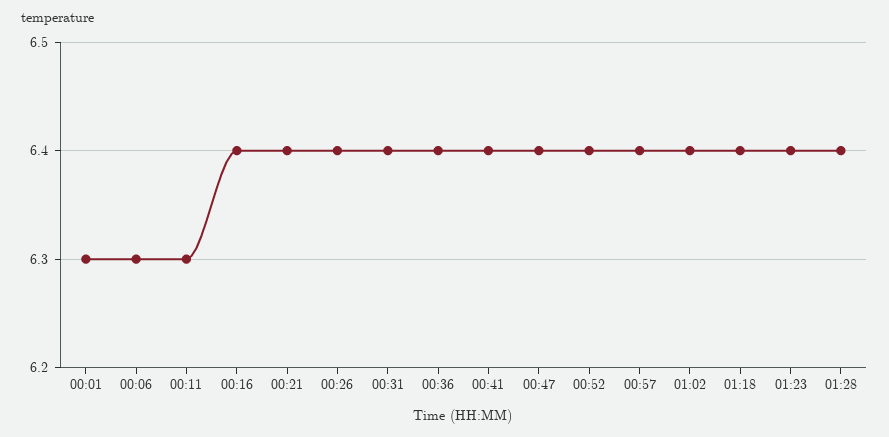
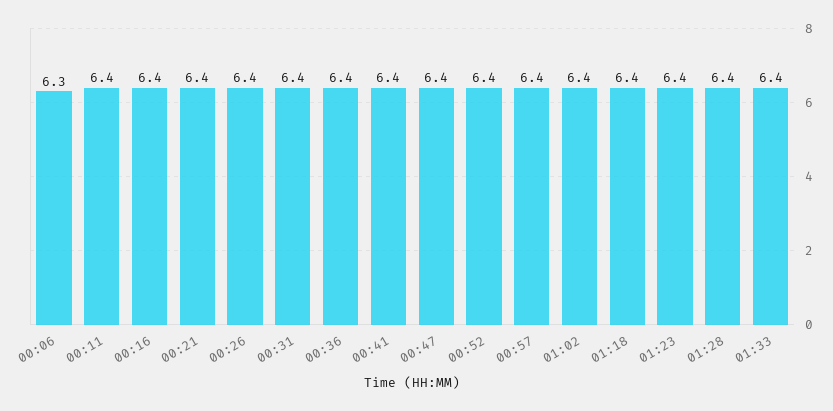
00:01: 6.3 -> none
00:11: 6.3 -> 6.4
01:33: none -> 6.4

